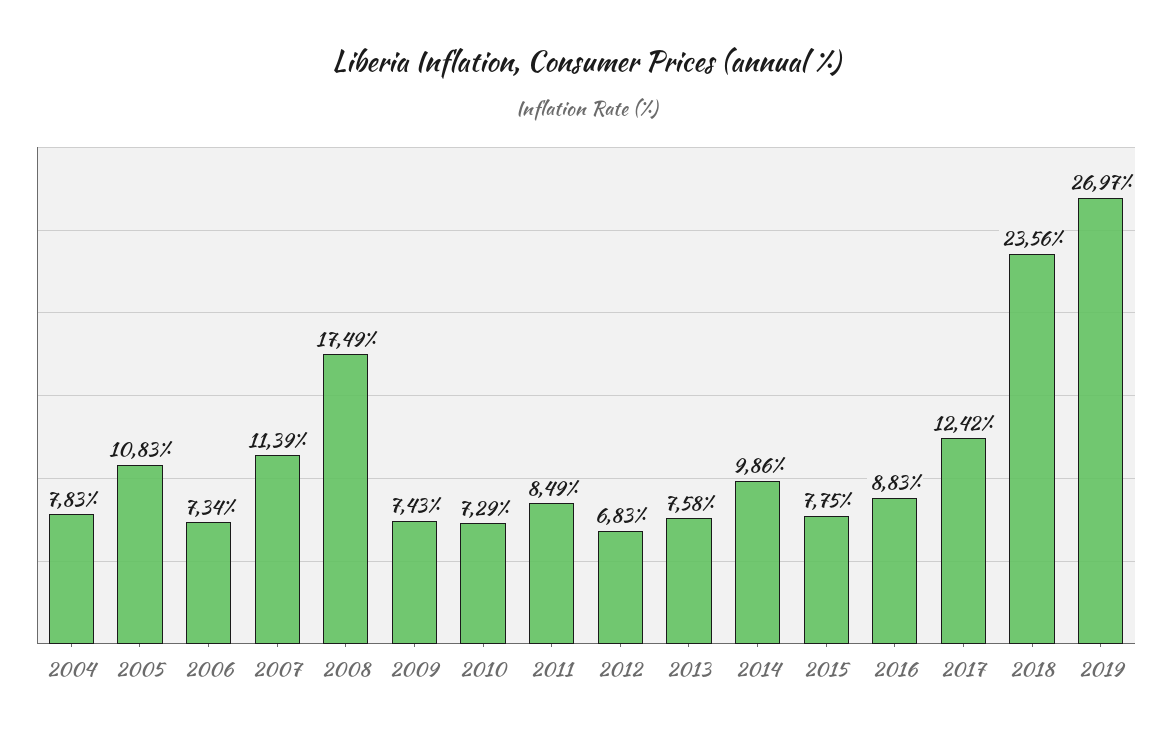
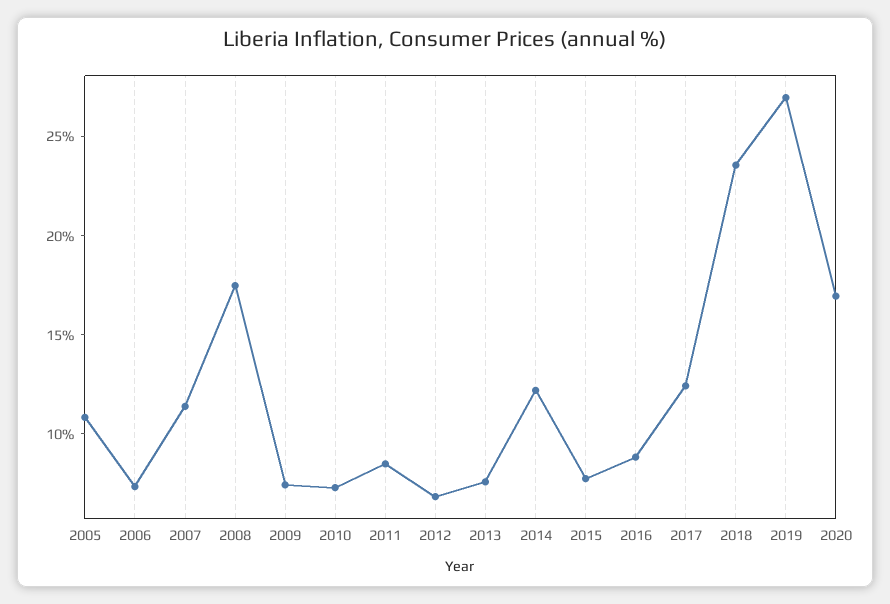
2004: 7.83 -> none
2014: 9.86 -> 12
2020: none -> 17

